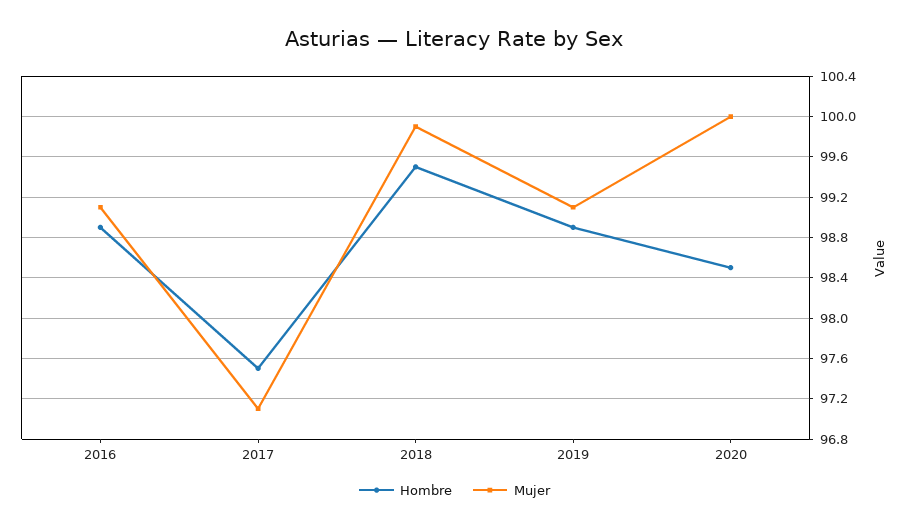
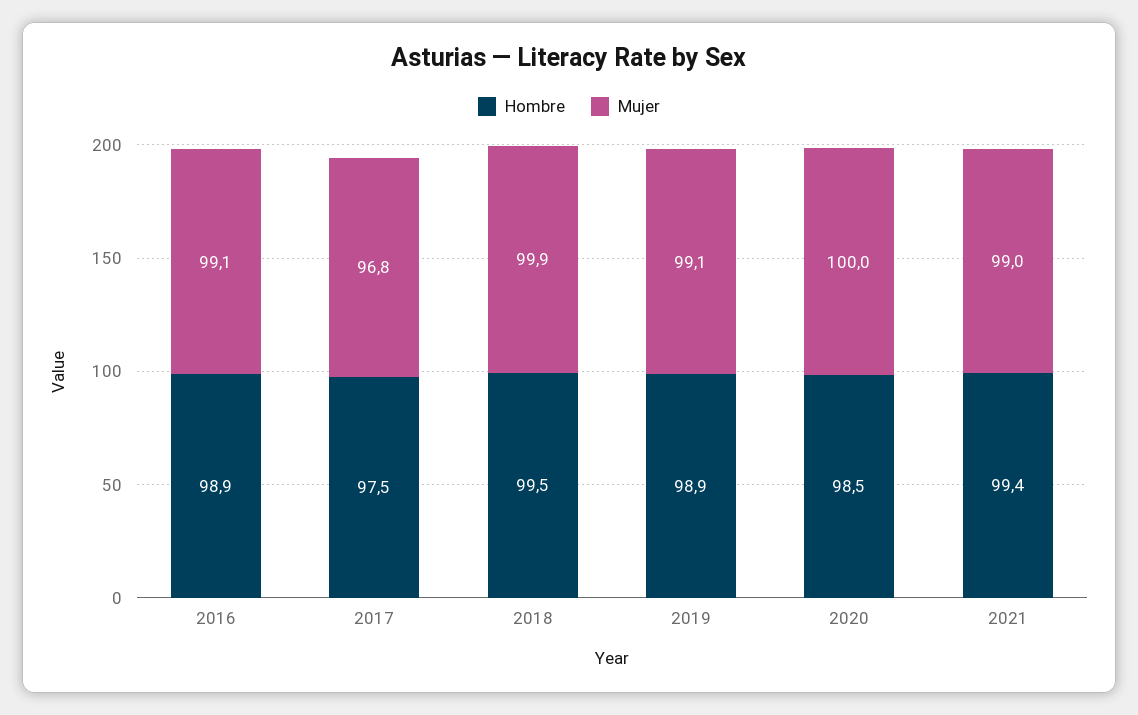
Mujer, 2017: 97.1 -> 96.8
Hombre, 2021: none -> 99.4
Mujer, 2021: none -> 99

